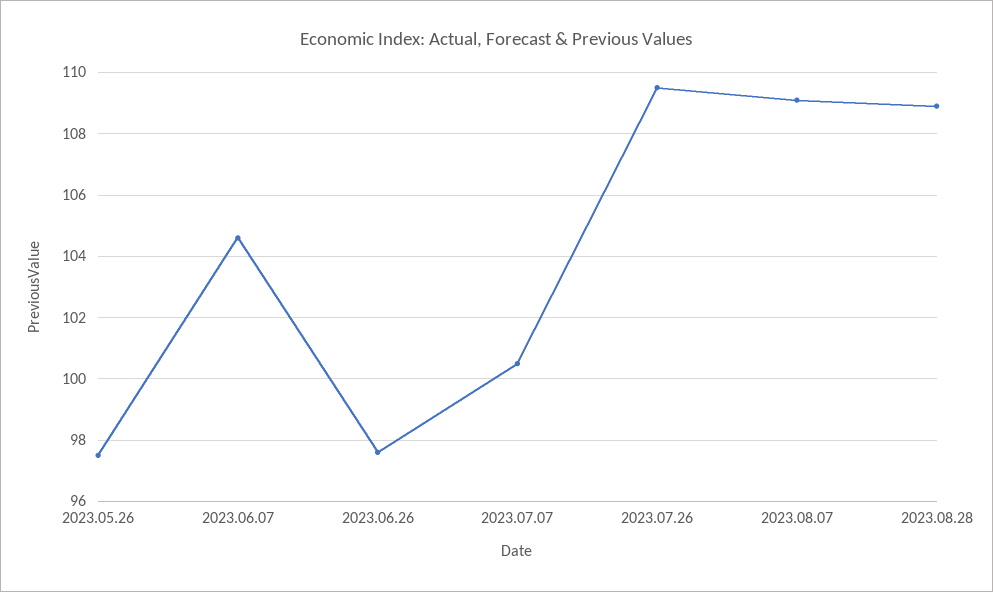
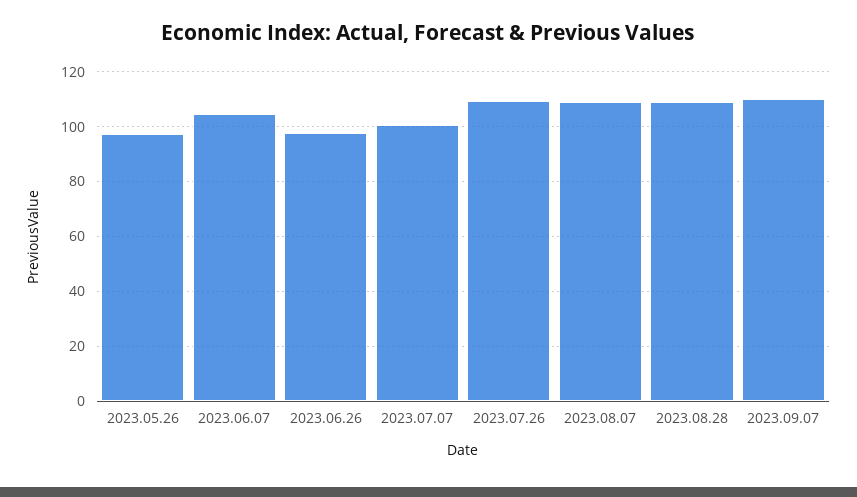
2023.09.07: none -> 110

